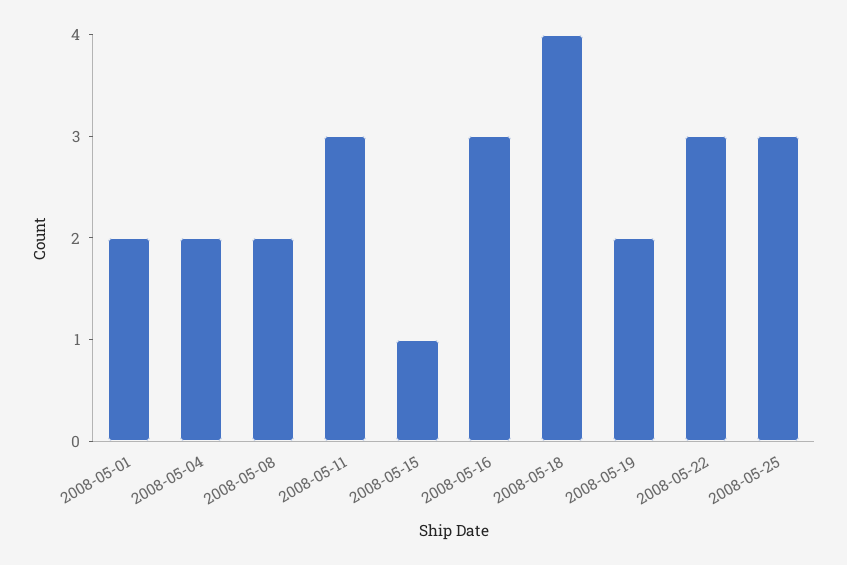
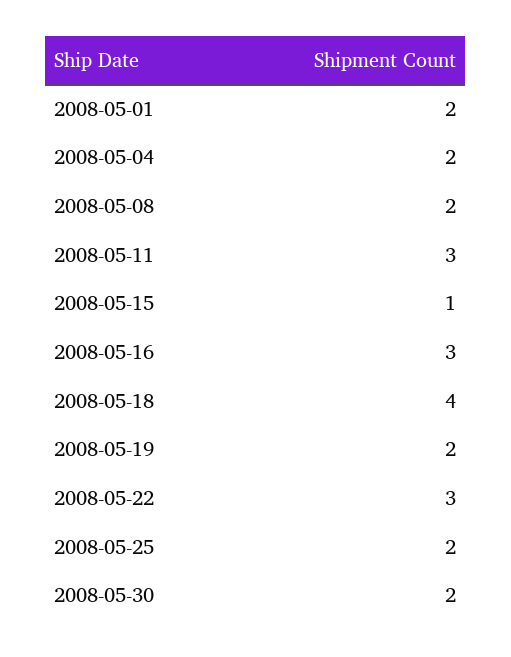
2008-05-25: 3 -> 2
2008-05-30: none -> 2

